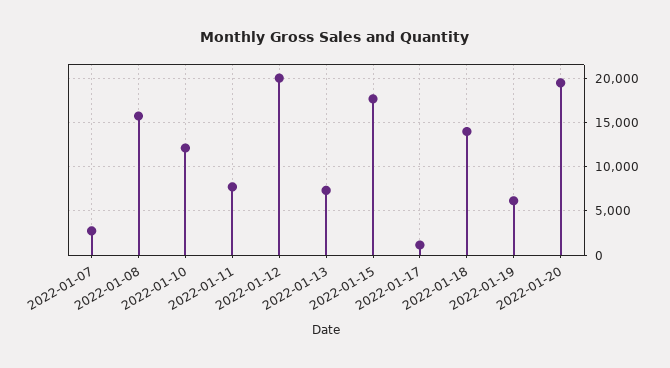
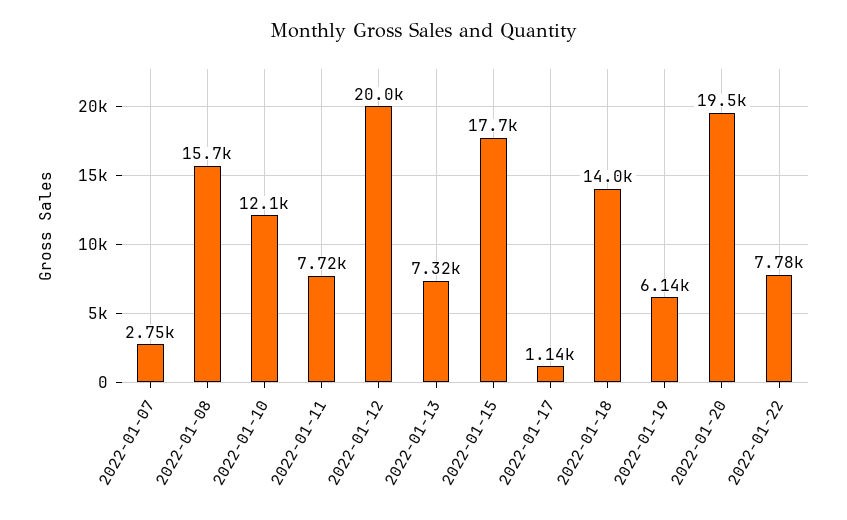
2022-01-22: none -> 7780

